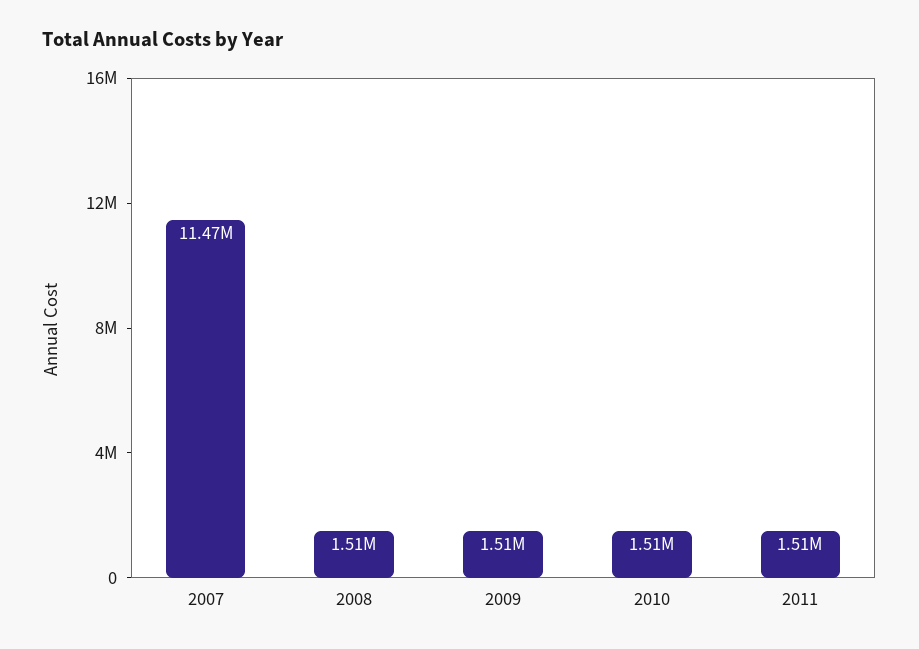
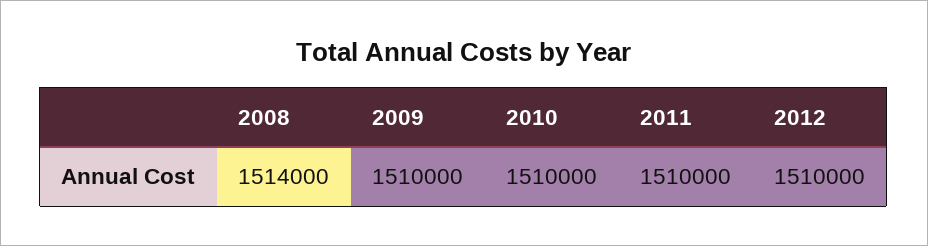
2007: 11470000 -> none
2008: 1510000 -> 1514000
2012: none -> 1510000

